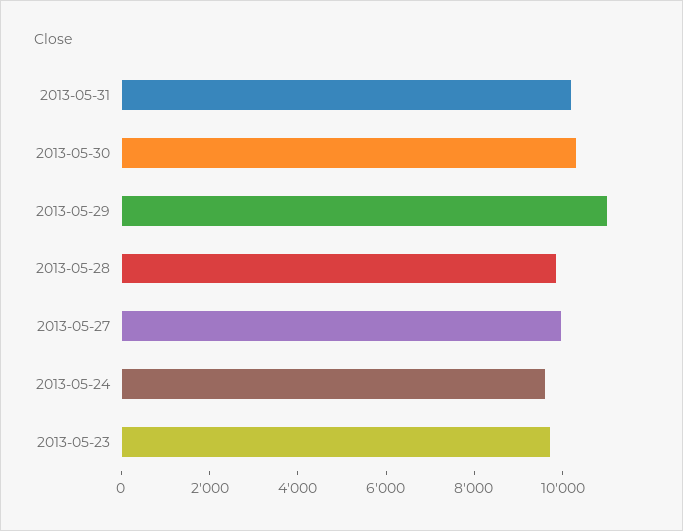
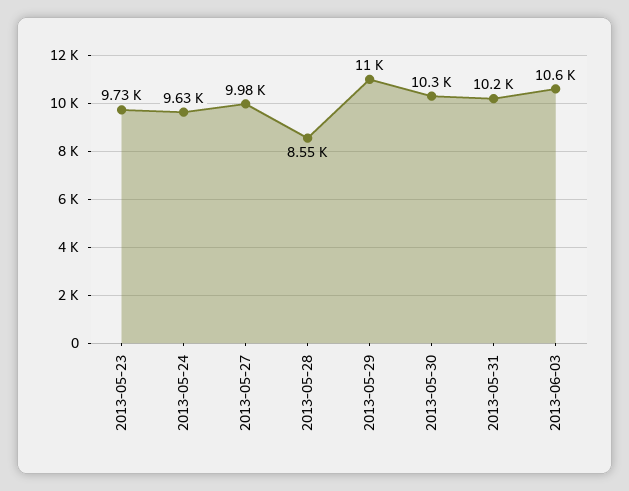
2013-05-28: 10000 -> 8550
2013-06-03: none -> 10600

